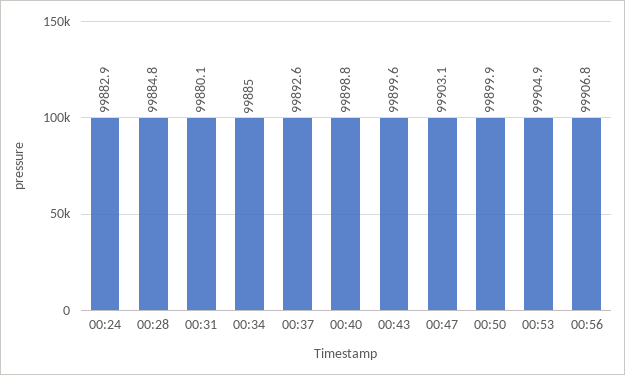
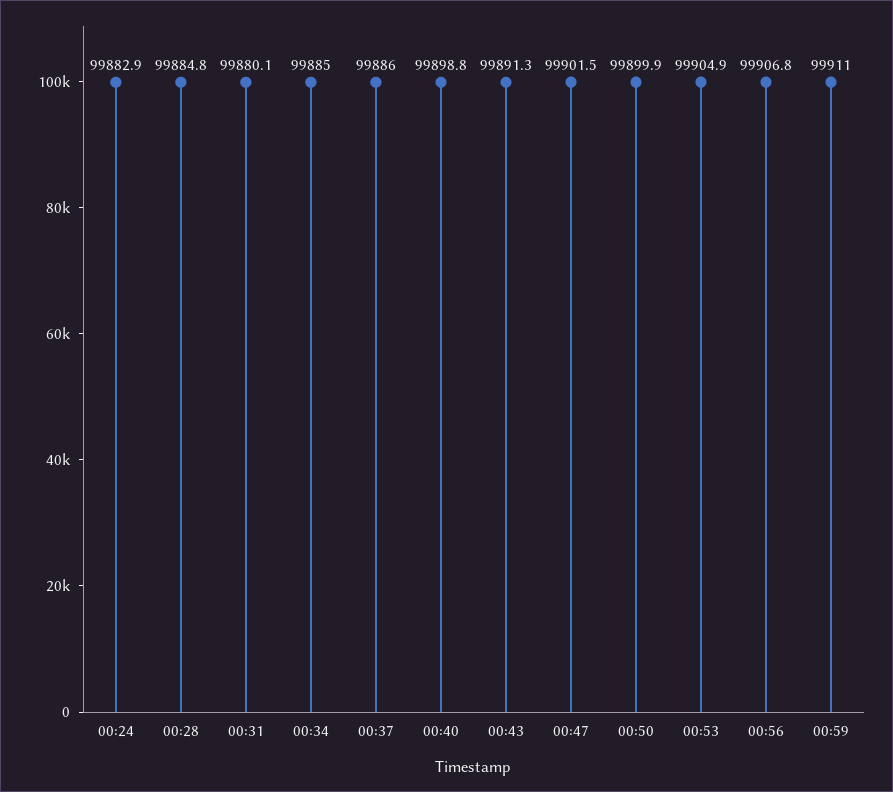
00:37: 99892.6 -> 99886
00:43: 99899.6 -> 99891.3
00:47: 99903.1 -> 99901.5
00:59: none -> 99911

